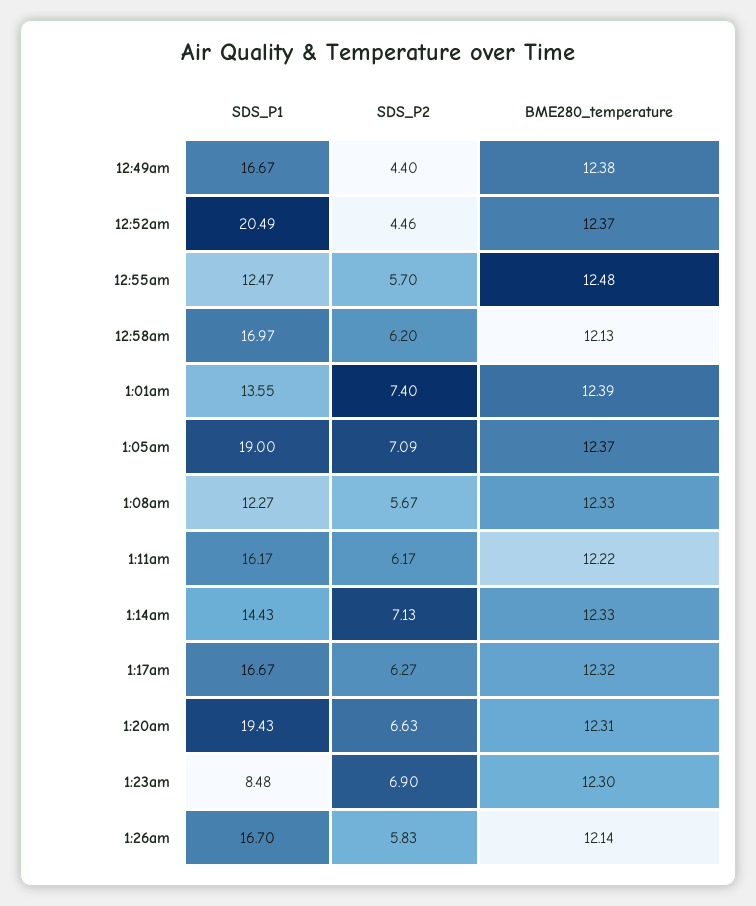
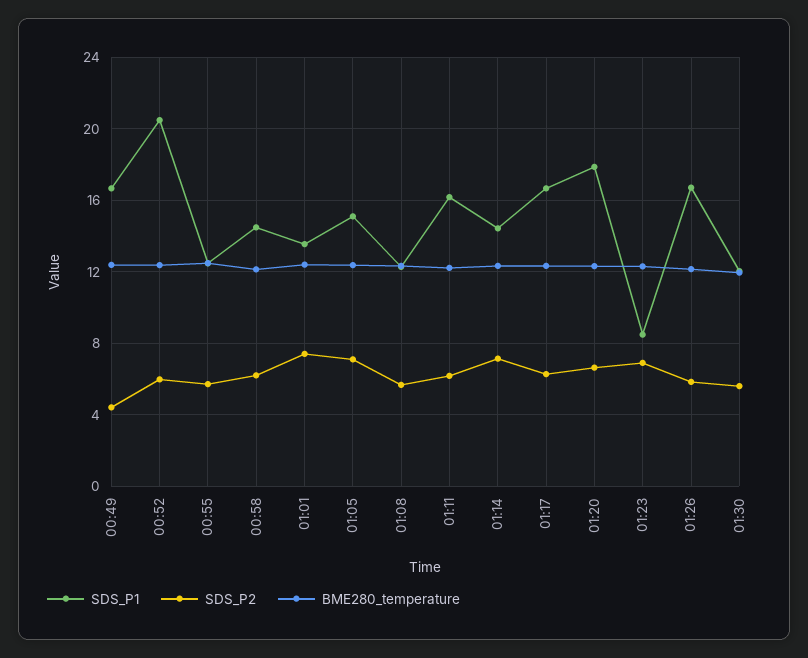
SDS_P2, 12:52am: 4.46 -> 6
SDS_P1, 12:58am: 16.97 -> 14.5
SDS_P1, 1:05am: 19 -> 15
SDS_P1, 1:20am: 19.43 -> 18
SDS_P1, 01:30: none -> 12
SDS_P2, 01:30: none -> 5.5
BME280_temperature, 01:30: none -> 12

